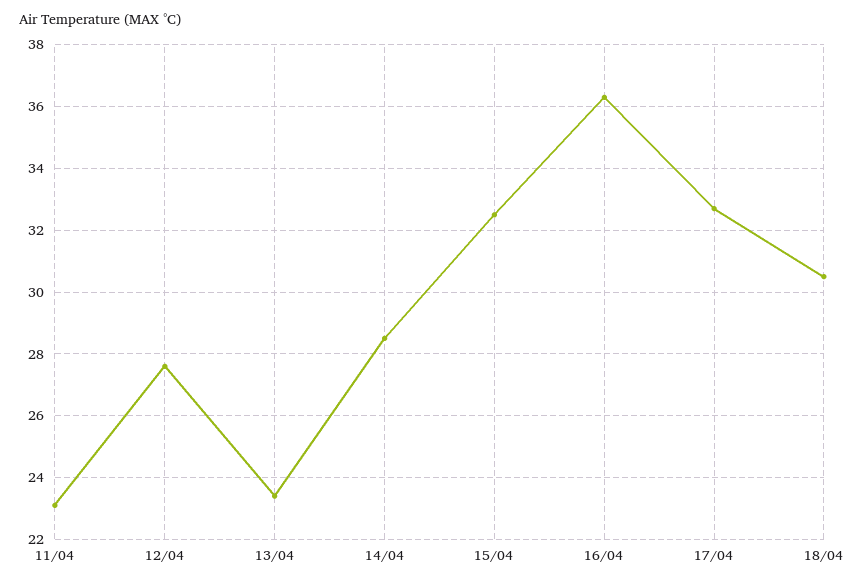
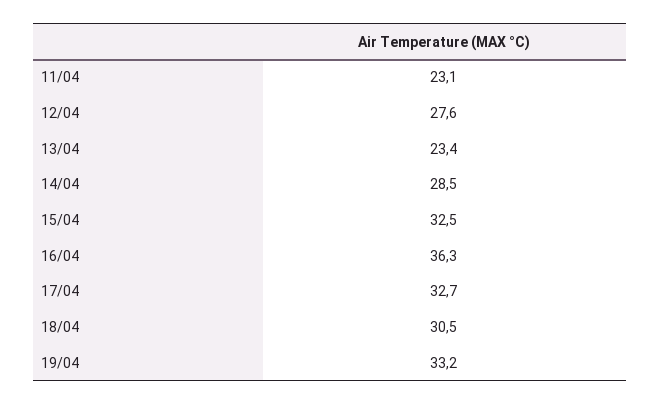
19/04: none -> 33.2

